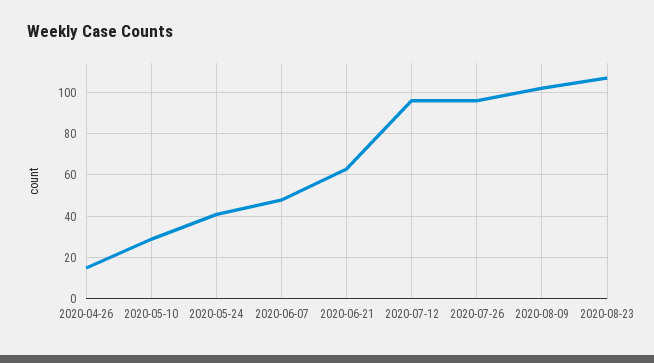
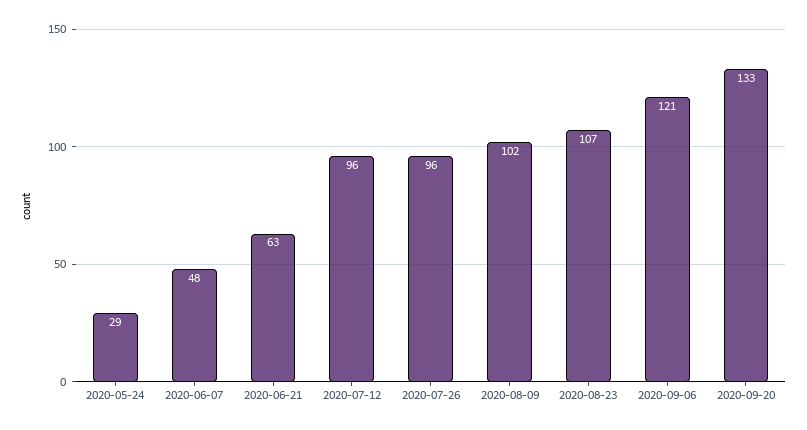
2020-04-26: 15 -> none
2020-05-10: 30 -> none
2020-05-24: 40 -> 29
2020-09-06: none -> 121
2020-09-20: none -> 133

